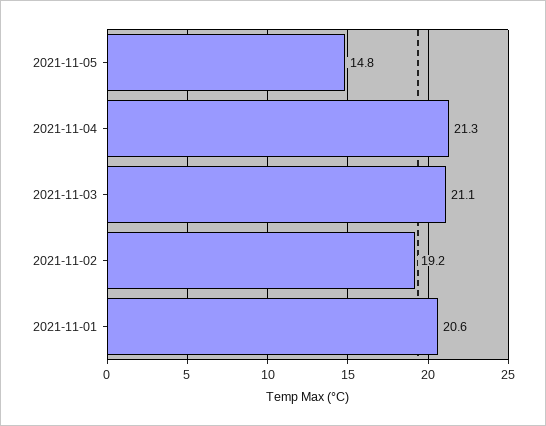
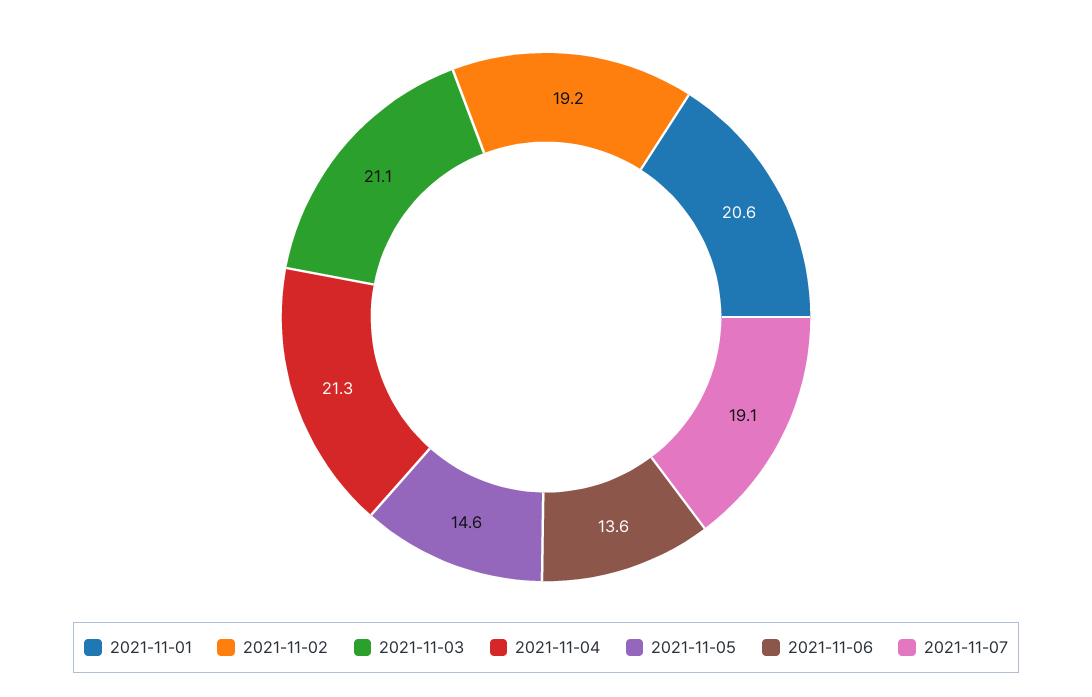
2021-11-05: 14.8 -> 14.6
2021-11-06: none -> 13.6
2021-11-07: none -> 19.1

